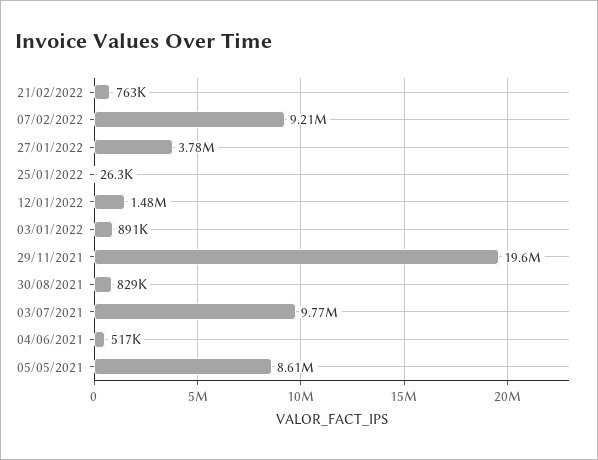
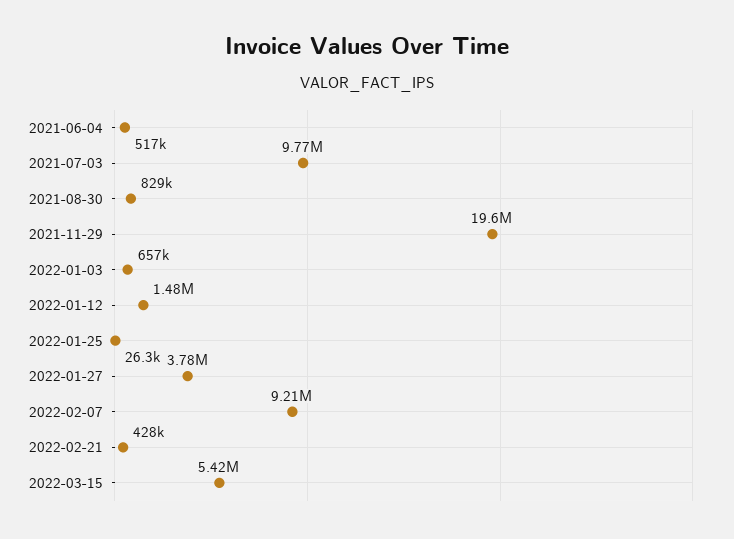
21/02/2022: 763000 -> 428000
03/01/2022: 891000 -> 657000
05/05/2021: 8610000 -> none
2022-03-15: none -> 5420000

